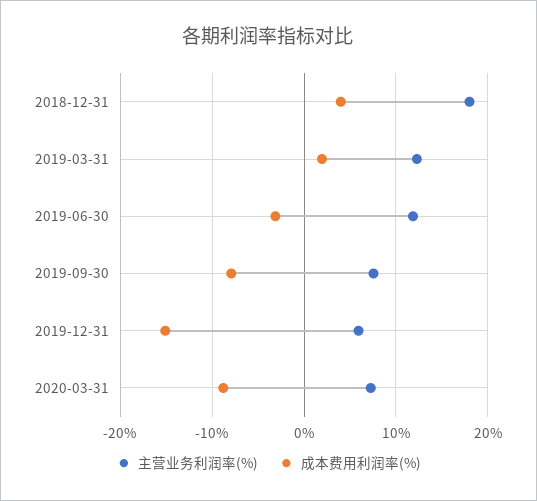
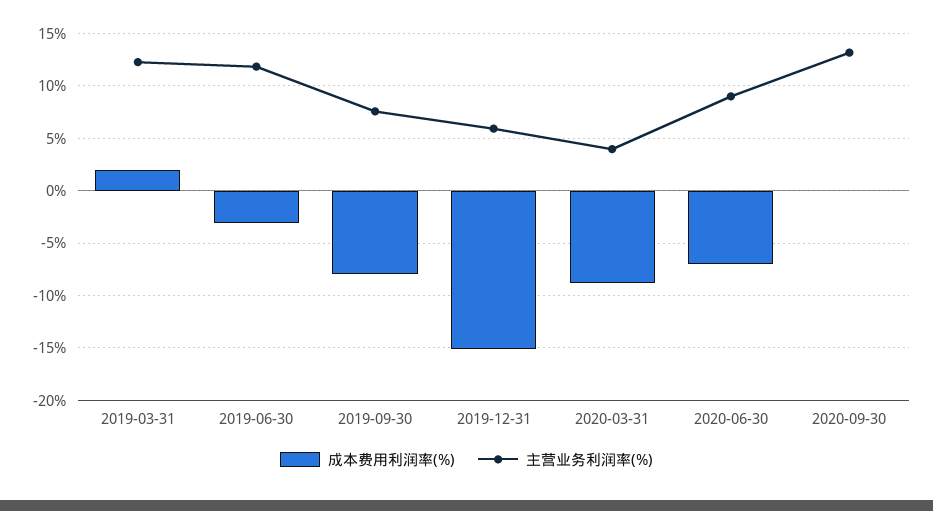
主营业务利润率(%), 2018-12-31: 18 -> none
成本费用利润率(%), 2018-12-31: 4 -> none
主营业务利润率(%), 2020-03-31: 7 -> 4
成本费用利润率(%), 2020-06-30: none -> -7
主营业务利润率(%), 2020-06-30: none -> 9
成本费用利润率(%), 2020-09-30: none -> 0
主营业务利润率(%), 2020-09-30: none -> 13

